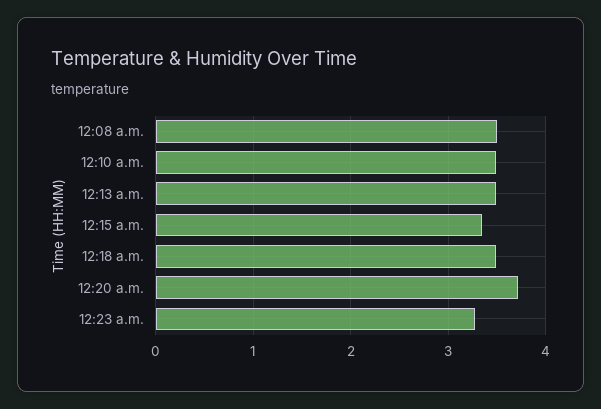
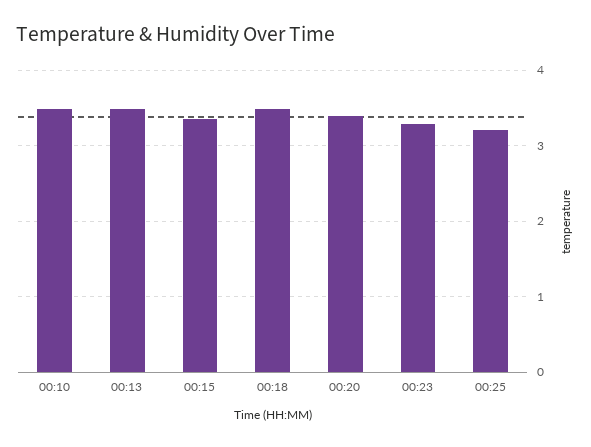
12:08 a.m.: 3.5 -> none
12:20 a.m.: 3.7 -> 3.4
00:25: none -> 3.2

